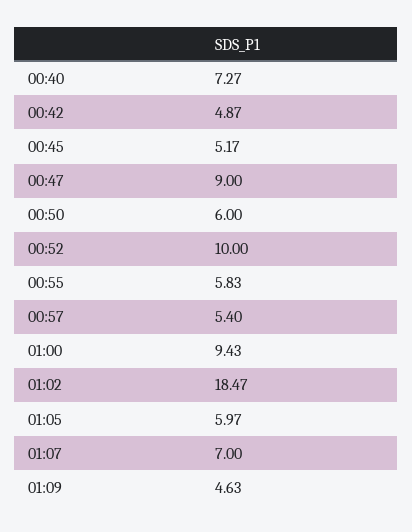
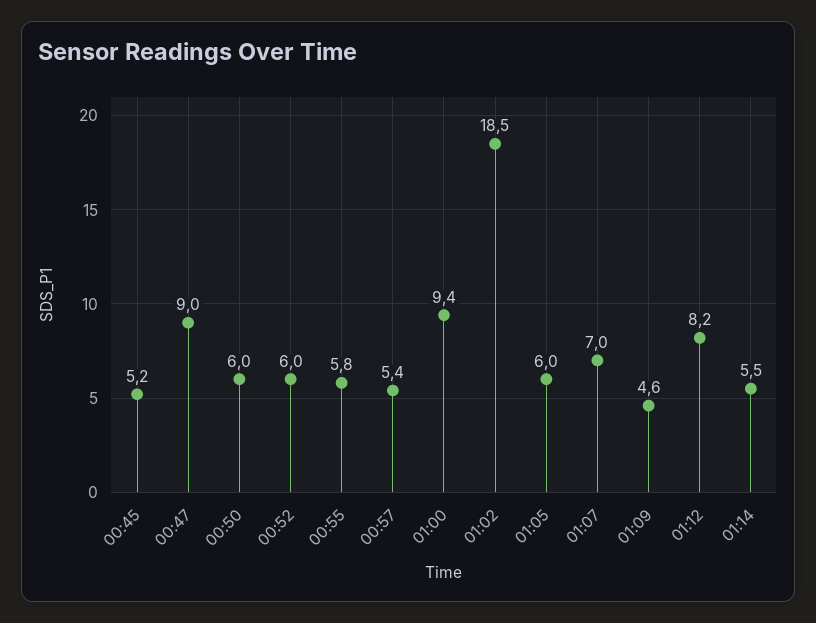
00:40: 7.27 -> none
00:42: 4.87 -> none
00:52: 10 -> 6
01:12: none -> 8.2
01:14: none -> 5.5

